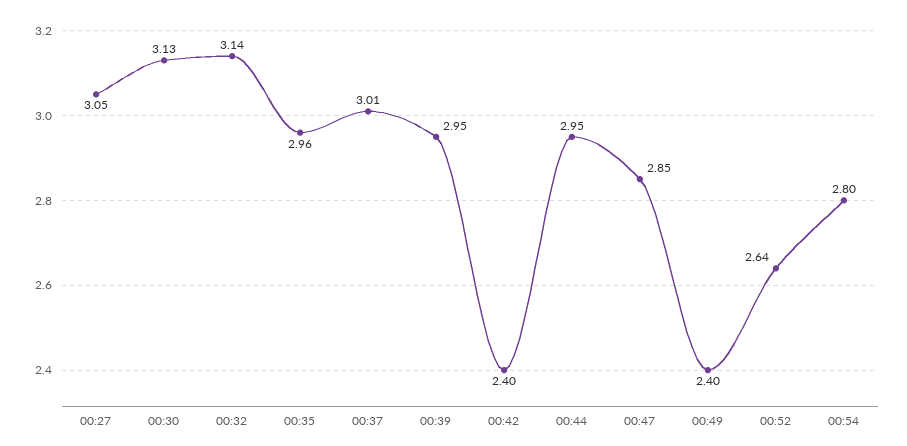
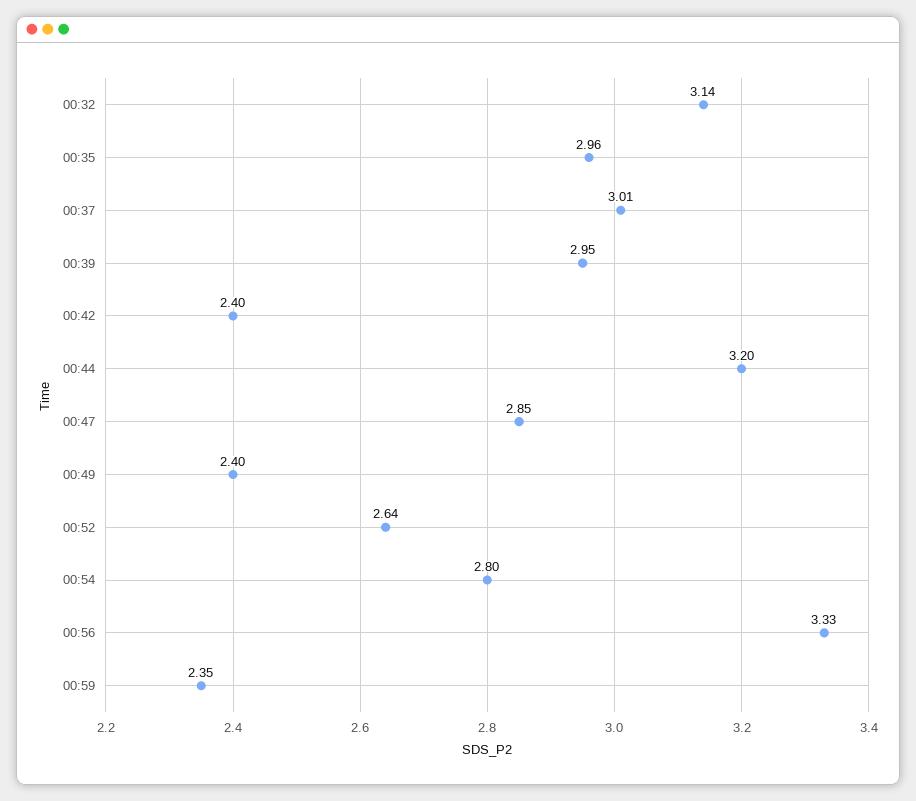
00:27: 3.05 -> none
00:30: 3.13 -> none
00:44: 2.95 -> 3.2
00:56: none -> 3.33
00:59: none -> 2.35

